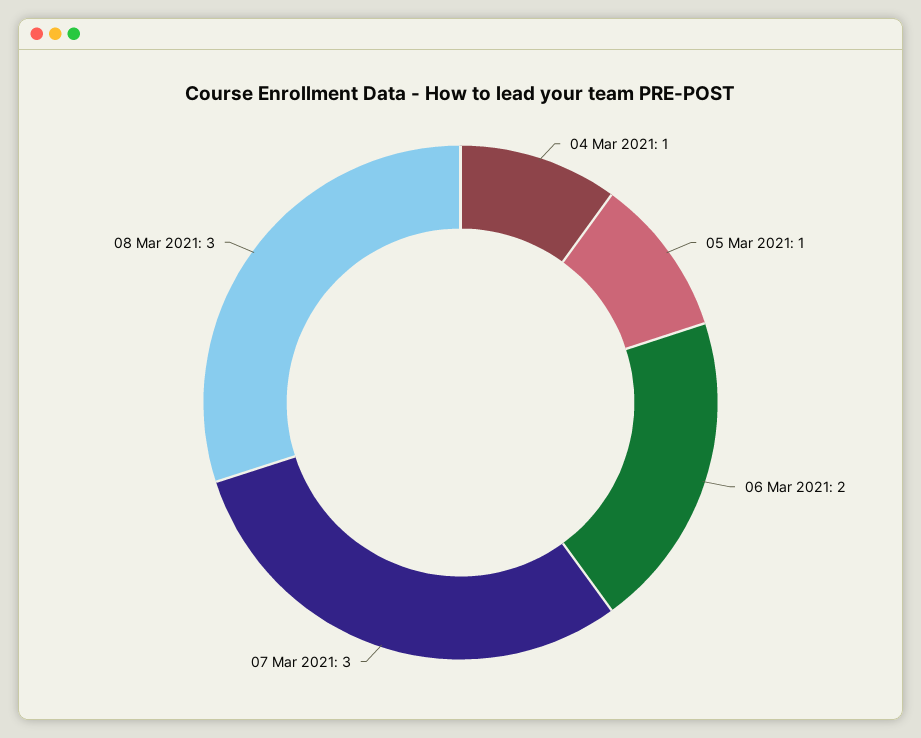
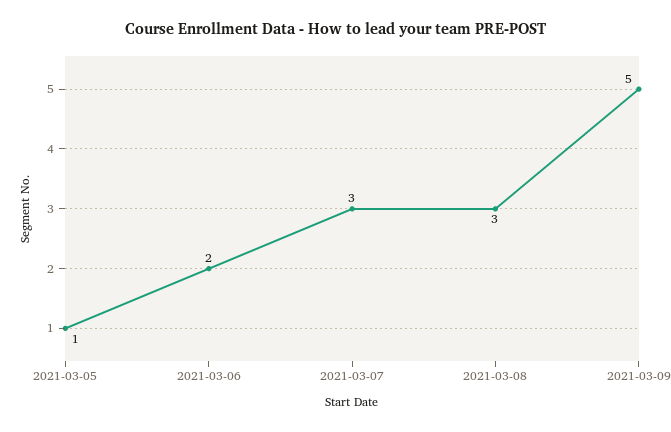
04 Mar 2021: 1 -> none
2021-03-09: none -> 5

